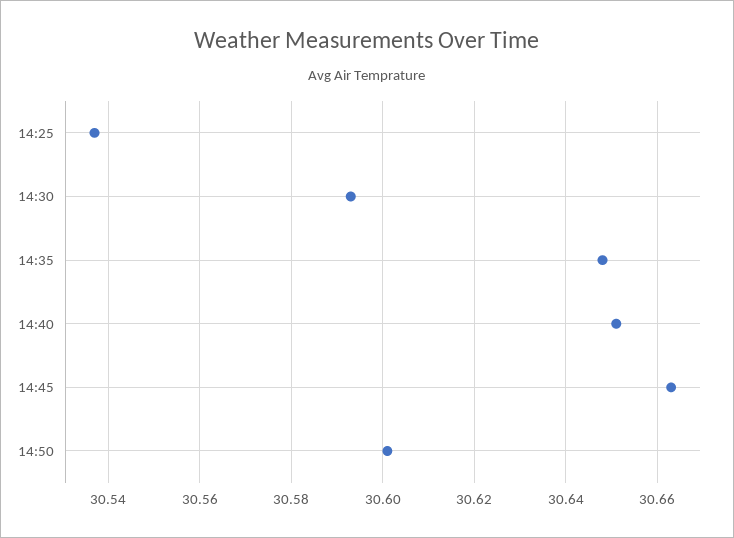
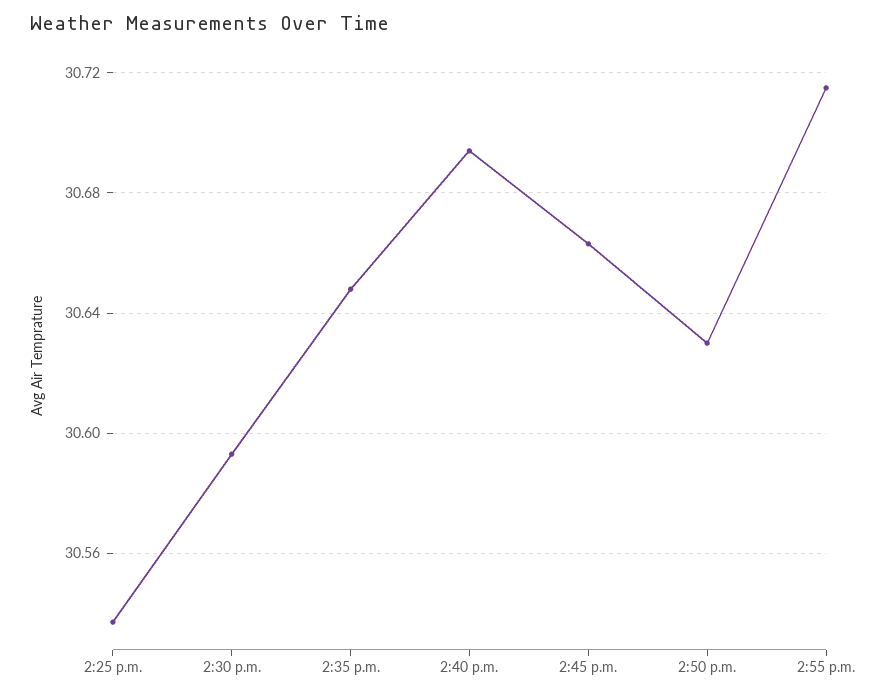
14:40: 30.65 -> 30.695
14:50: 30.6 -> 30.63
2:55 p.m.: none -> 30.715

